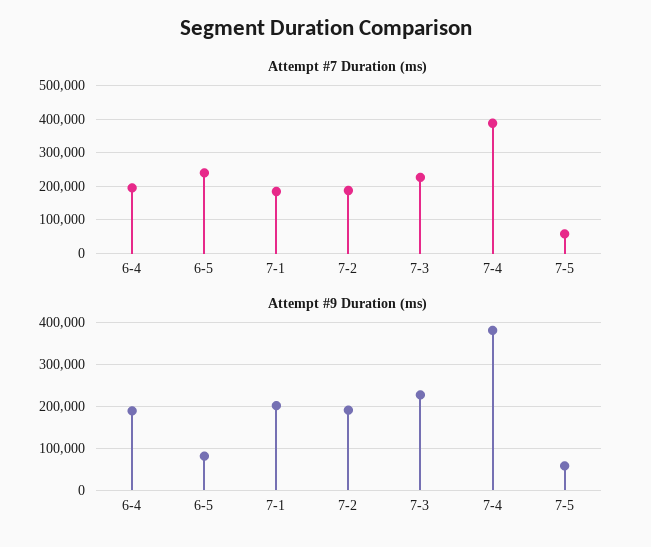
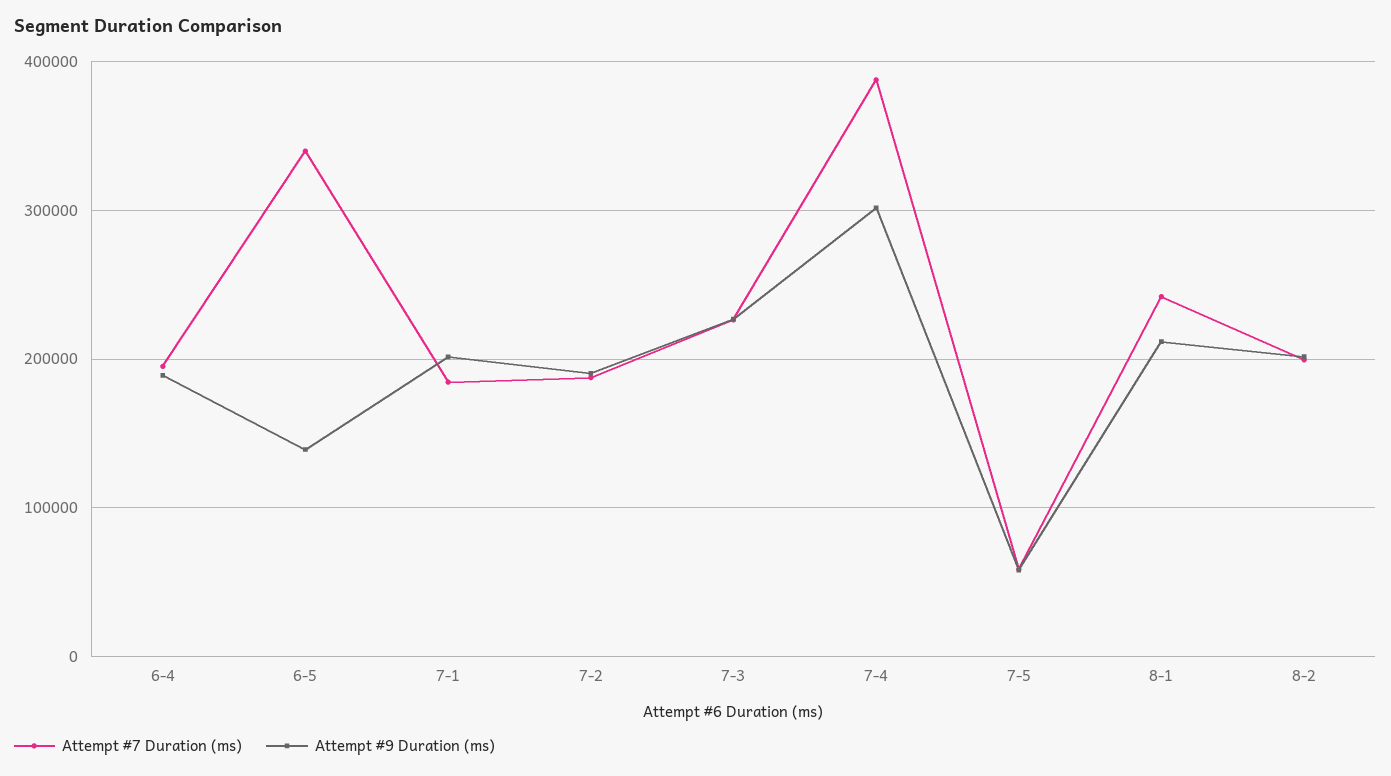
Attempt #7 Duration (ms), 6-5: 240000 -> 340000
Attempt #9 Duration (ms), 6-5: 80000 -> 140000
Attempt #9 Duration (ms), 7-4: 380000 -> 300000
Attempt #7 Duration (ms), 8-1: none -> 240000
Attempt #9 Duration (ms), 8-1: none -> 210000
Attempt #7 Duration (ms), 8-2: none -> 200000
Attempt #9 Duration (ms), 8-2: none -> 200000

